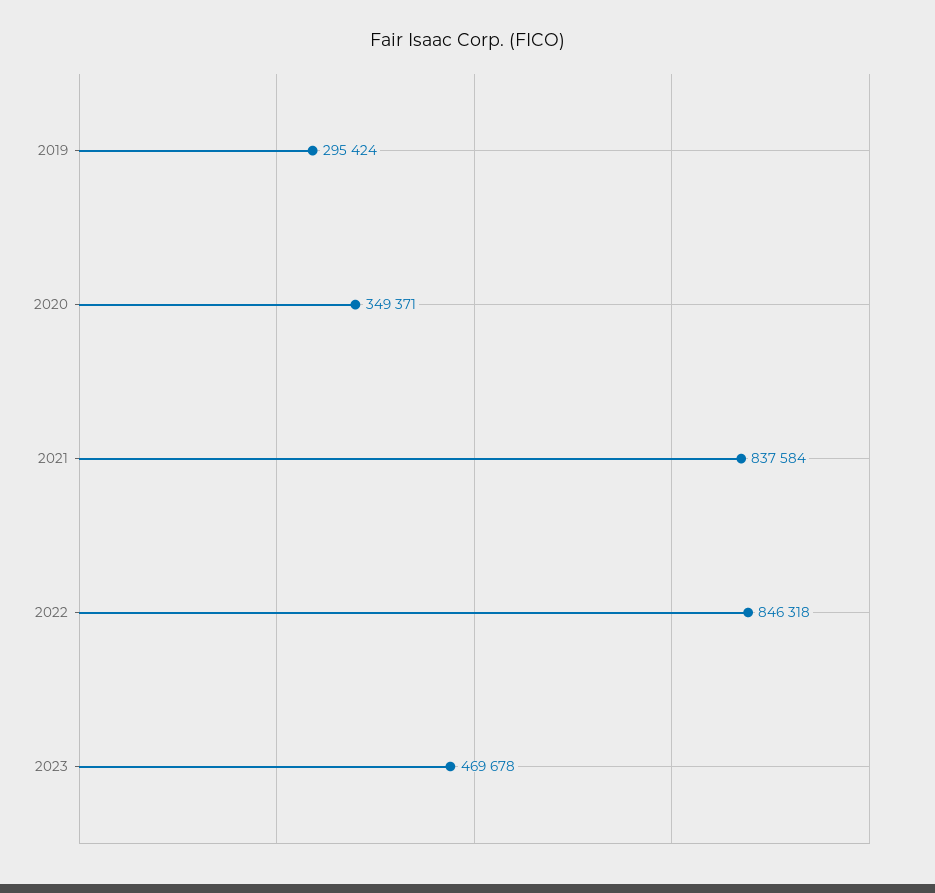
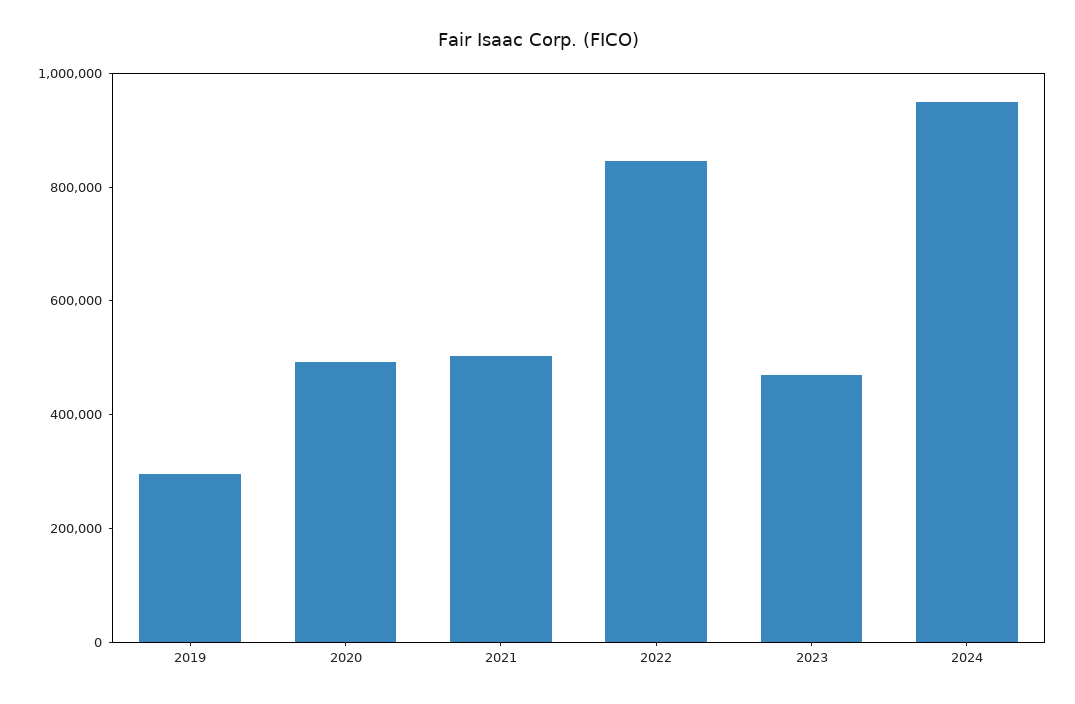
2020: 349371 -> 500000
2021: 837584 -> 500000
2024: none -> 950000

